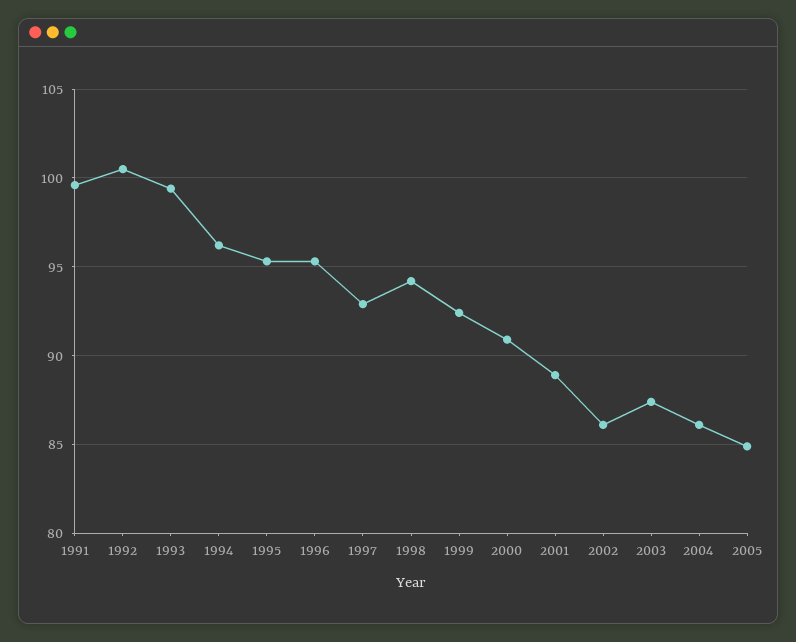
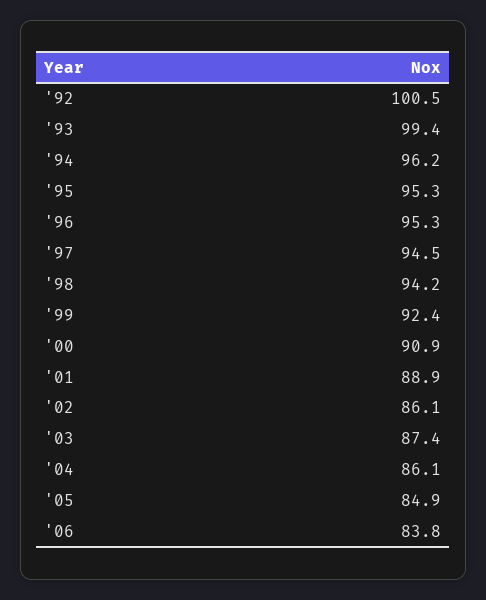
1991: 99.5 -> none
1997: 93 -> 94.5
'06: none -> 83.8

